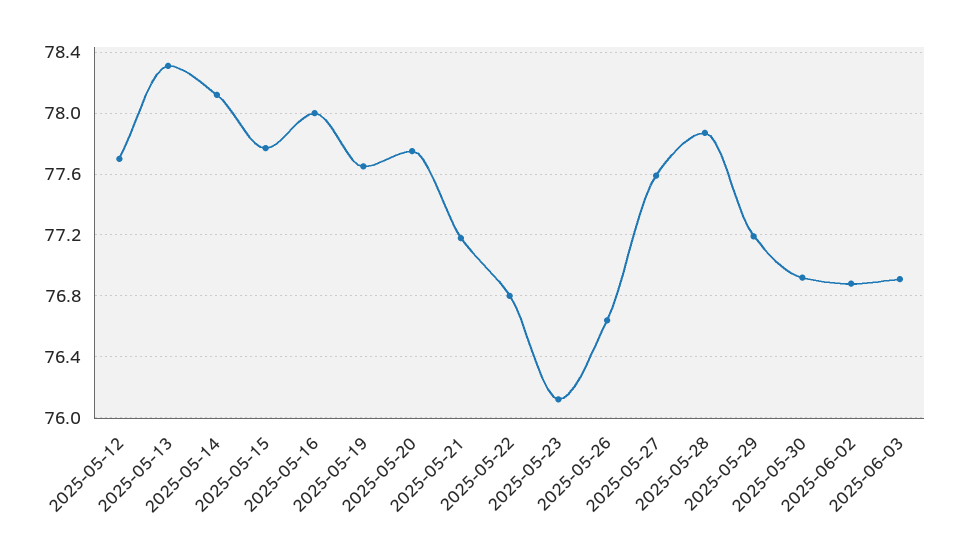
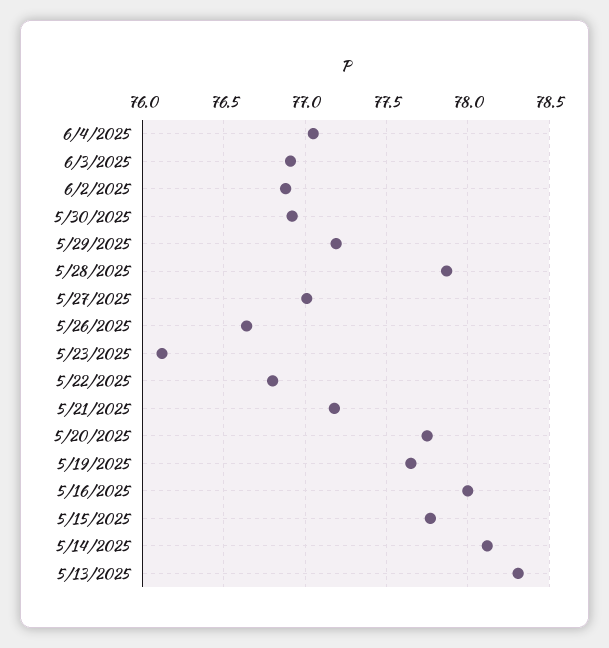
2025-05-12: 77.7 -> none
2025-05-27: 77.6 -> 77
6/4/2025: none -> 77.05

